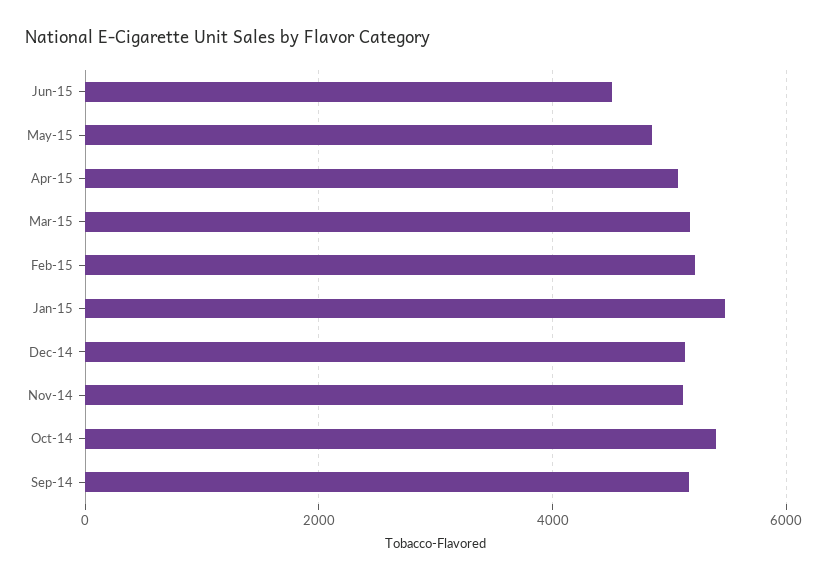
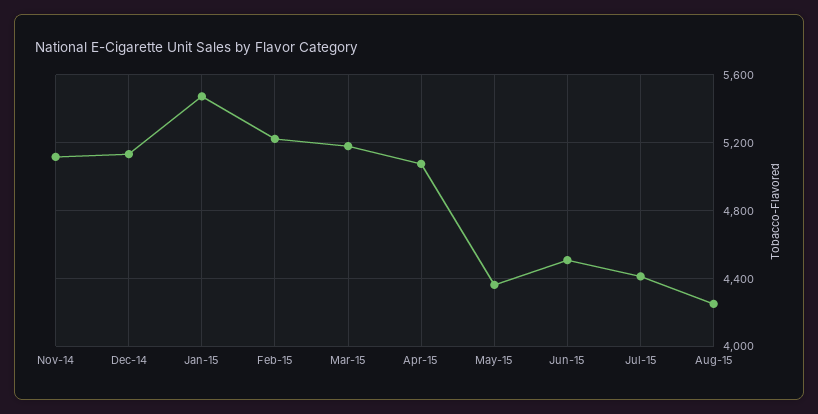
May-15: 4800 -> 4350
Oct-14: 5400 -> none
Sep-14: 5200 -> none
Jul-15: none -> 4400
Aug-15: none -> 4250

